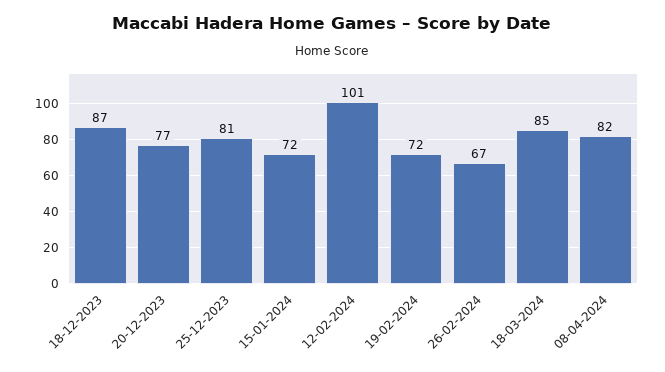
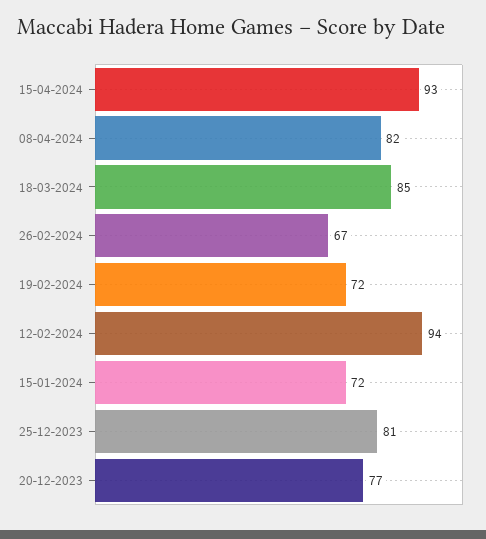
18-12-2023: 87 -> none
12-02-2024: 101 -> 94
15-04-2024: none -> 93

